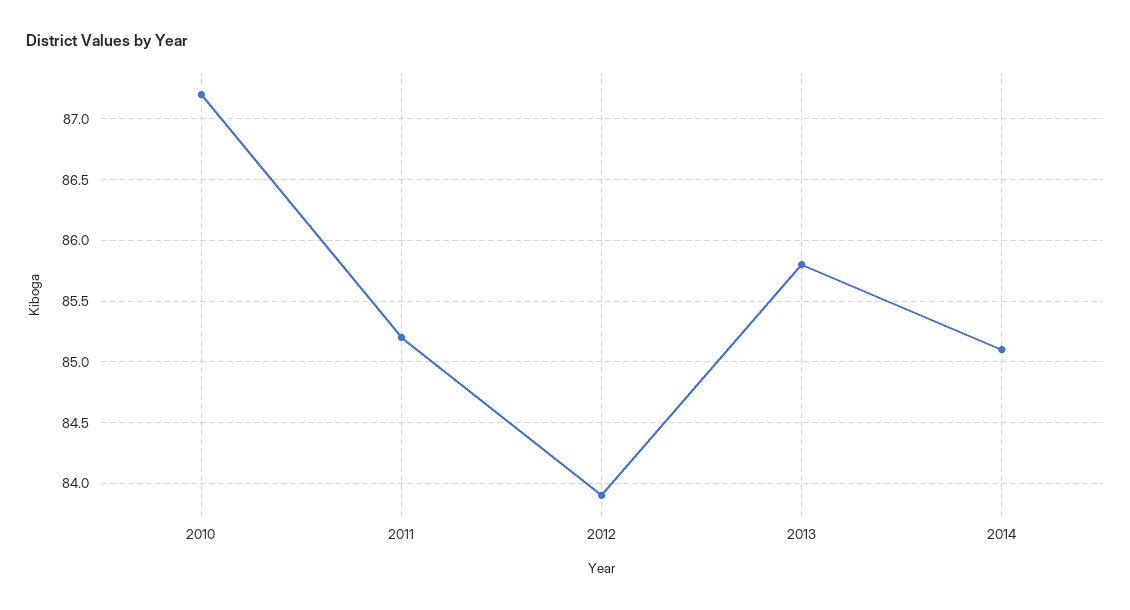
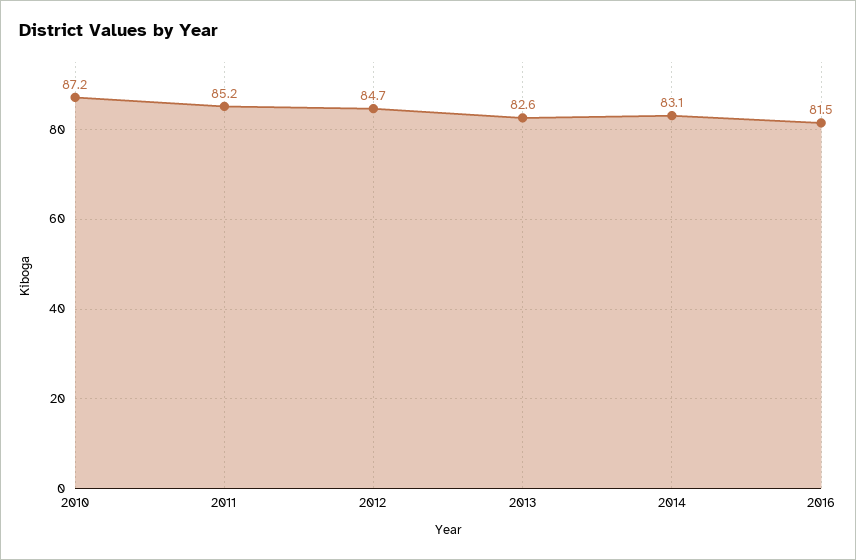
2012: 83.9 -> 84.7
2013: 85.8 -> 82.6
2014: 85.1 -> 83.1
2016: none -> 81.5

